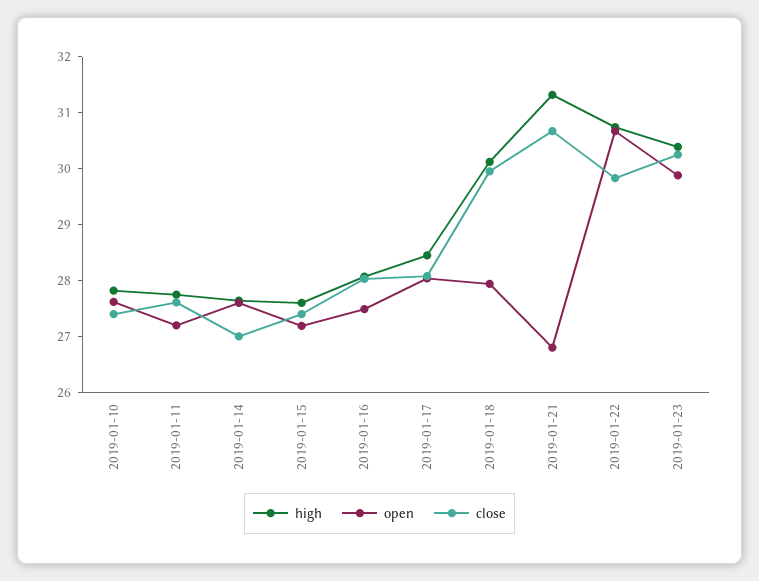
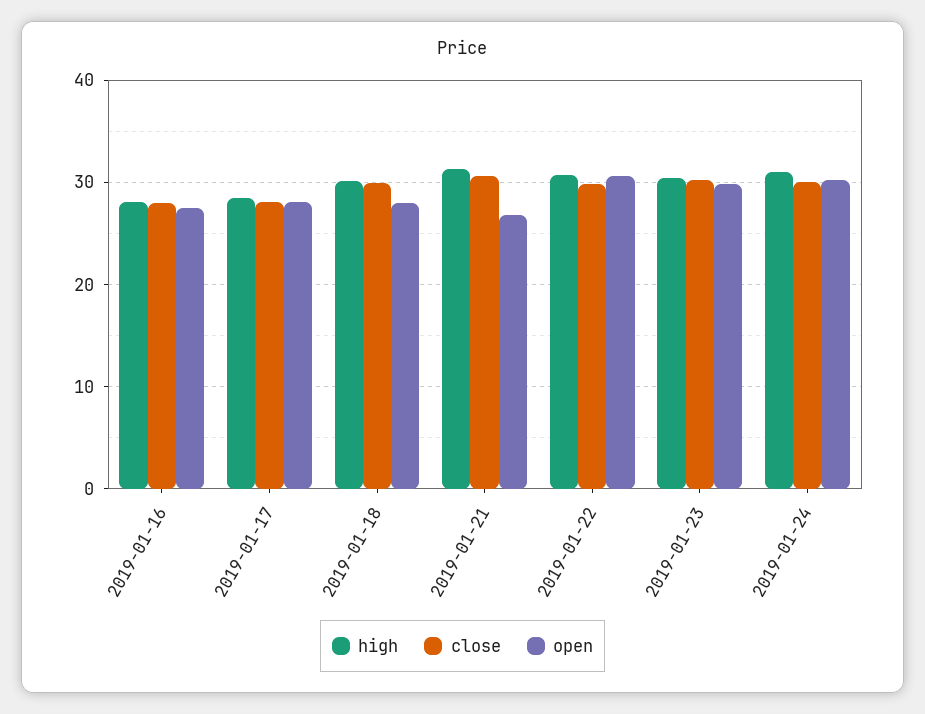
high, 2019-01-10: 27.8 -> none
open, 2019-01-10: 27.6 -> none
close, 2019-01-10: 27.4 -> none
high, 2019-01-11: 27.8 -> none
open, 2019-01-11: 27.2 -> none
close, 2019-01-11: 27.6 -> none
high, 2019-01-14: 27.6 -> none
open, 2019-01-14: 27.6 -> none
close, 2019-01-14: 27 -> none
high, 2019-01-15: 27.6 -> none
open, 2019-01-15: 27.2 -> none
close, 2019-01-15: 27.4 -> none
high, 2019-01-24: none -> 31
close, 2019-01-24: none -> 30
open, 2019-01-24: none -> 30

